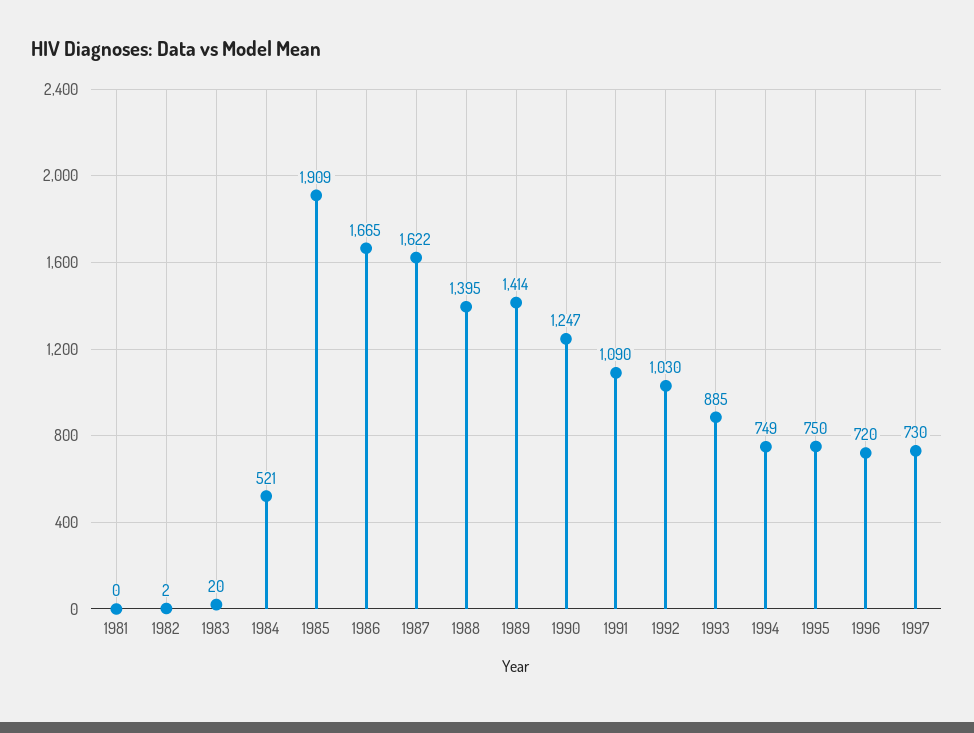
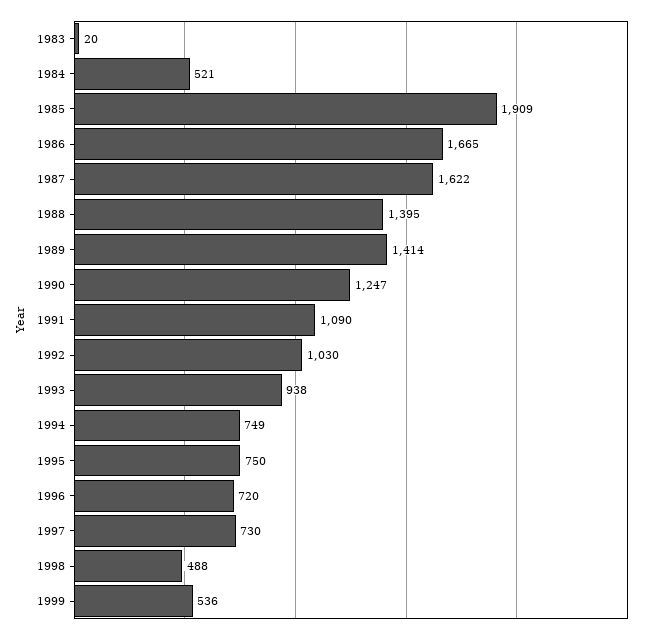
1981: 0 -> none
1982: 2 -> none
1993: 885 -> 938
1998: none -> 488
1999: none -> 536

